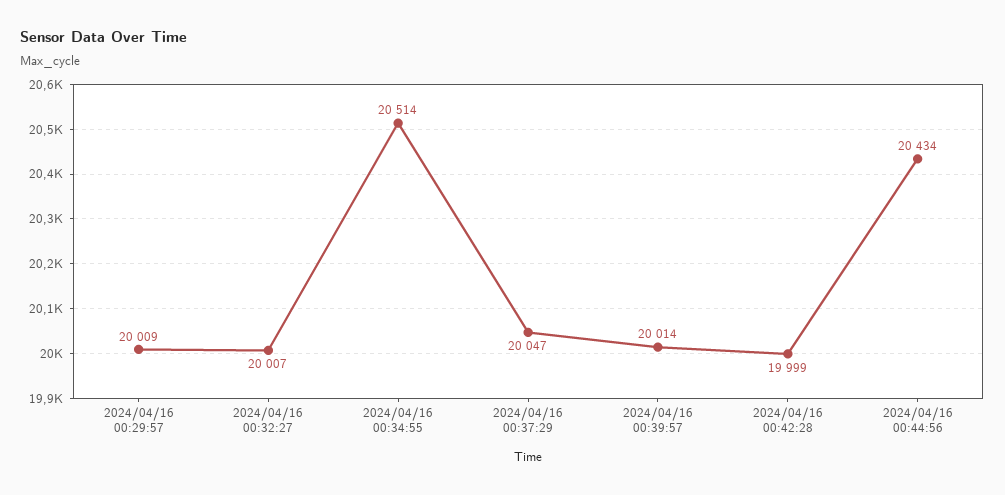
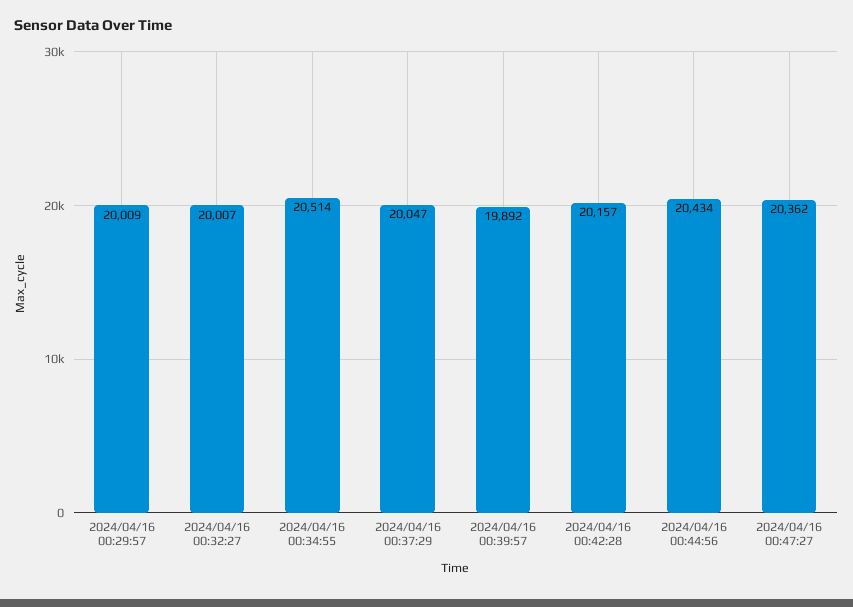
2024/04/16 00:39:57: 20014 -> 19892
2024/04/16 00:42:28: 19999 -> 20157
2024/04/16 00:47:27: none -> 20362

